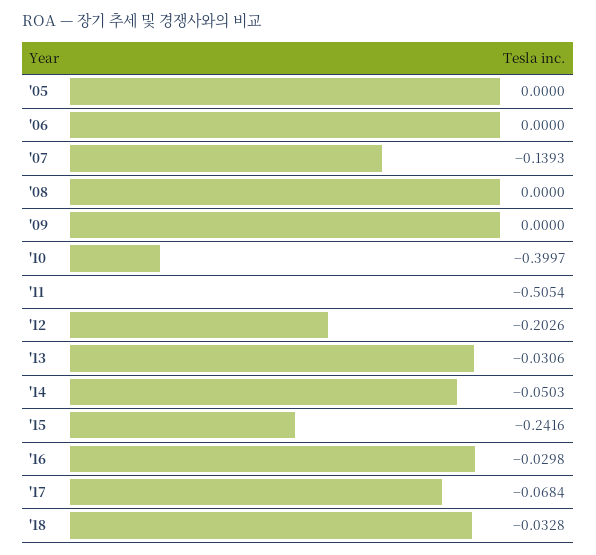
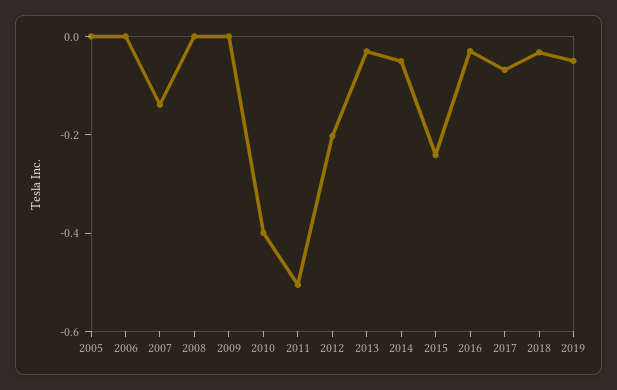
2019: none -> -0.05

